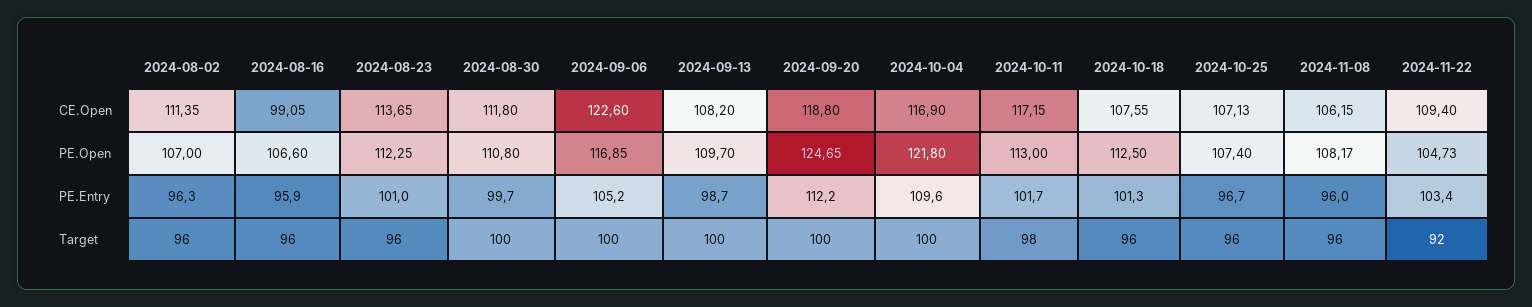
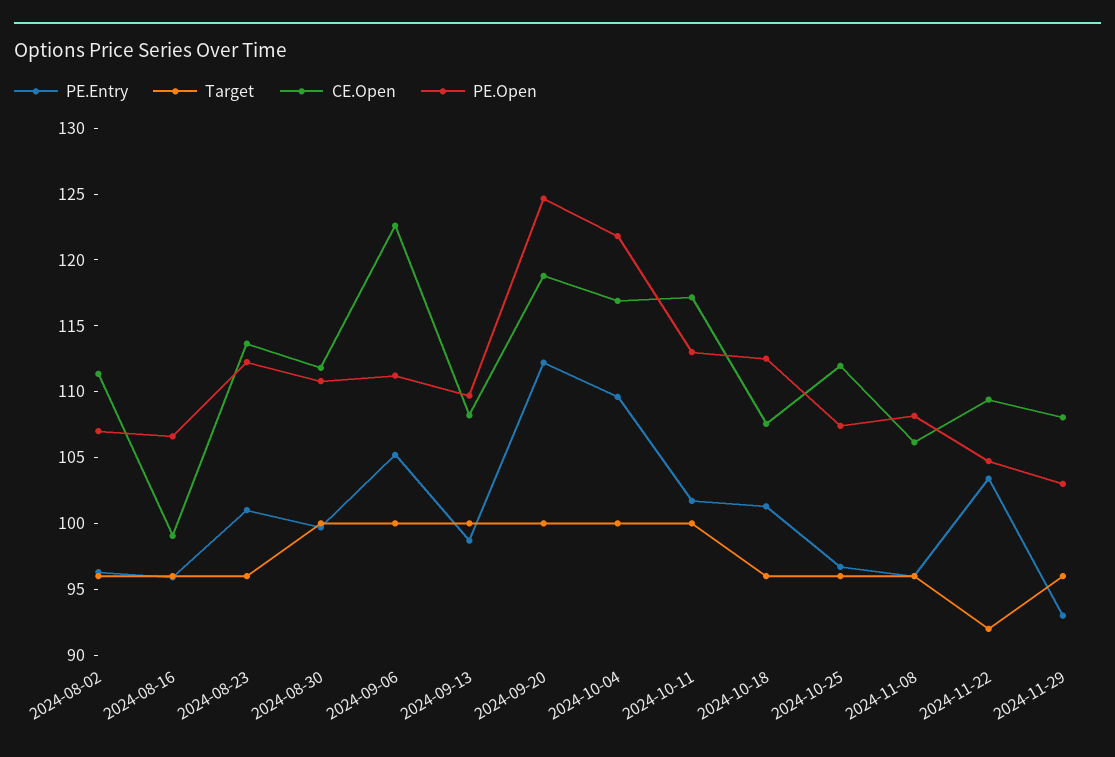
CE.Open, 2024-10-25: 107.13 -> 112
PE.Open, 2024-09-06: 116.85 -> 111
Target, 2024-10-11: 98 -> 100
PE.Entry, 2024-11-29: none -> 93
Target, 2024-11-29: none -> 96
CE.Open, 2024-11-29: none -> 108
PE.Open, 2024-11-29: none -> 103

